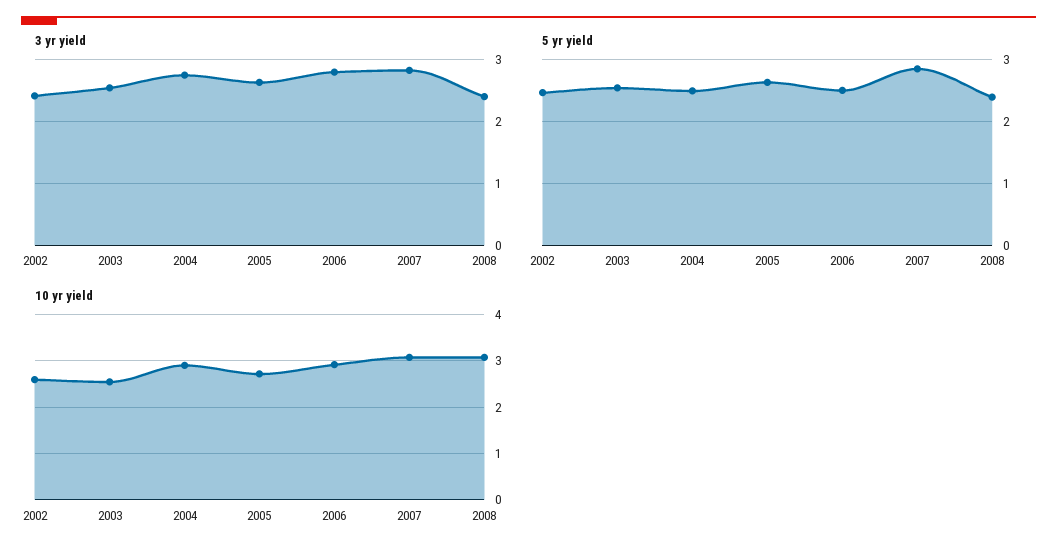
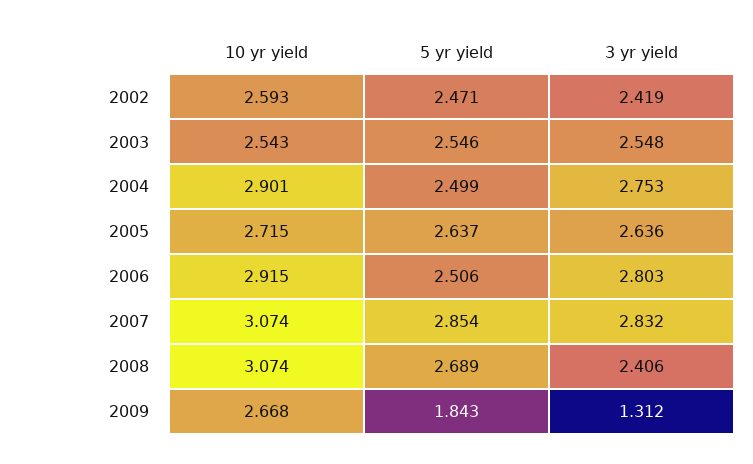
5 yr yield, 2008: 2.4 -> 2.689
10 yr yield, 2009: none -> 2.668
5 yr yield, 2009: none -> 1.843
3 yr yield, 2009: none -> 1.312

